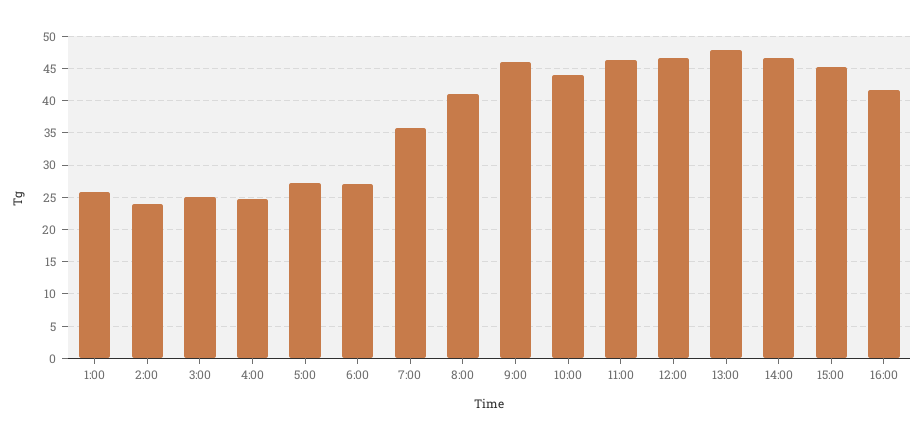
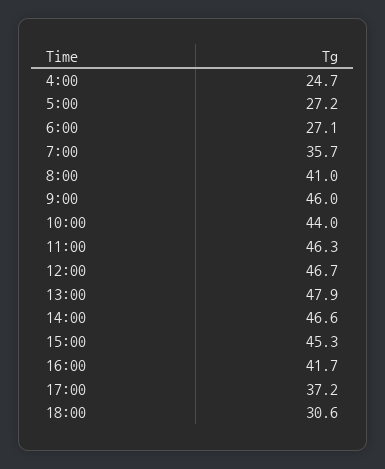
1:00: 26 -> none
2:00: 24 -> none
3:00: 25 -> none
17:00: none -> 37.2
18:00: none -> 30.6

